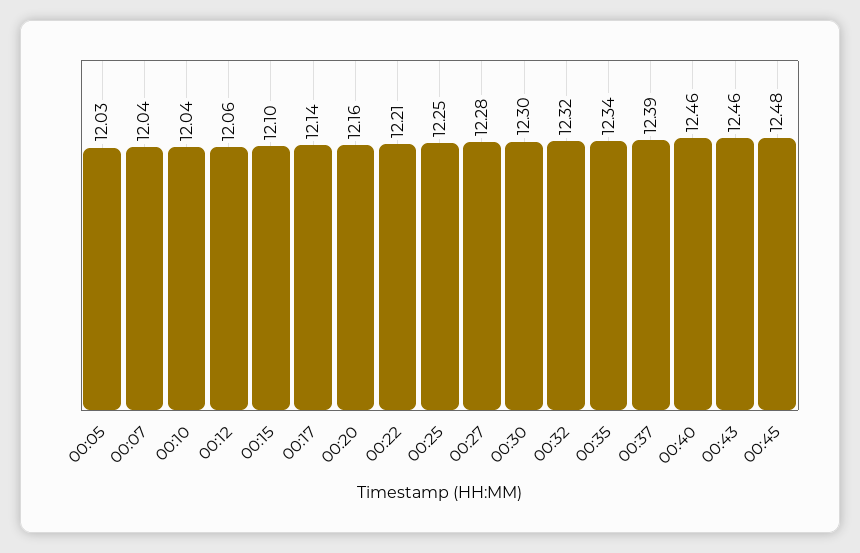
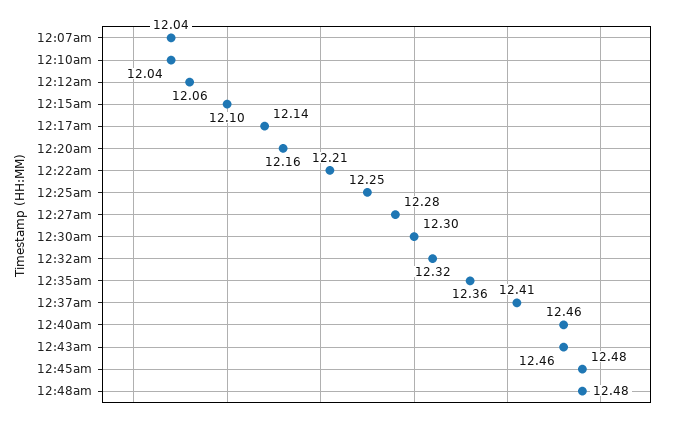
00:05: 12.03 -> none
00:35: 12.34 -> 12.36
00:37: 12.39 -> 12.41
12:48am: none -> 12.48

